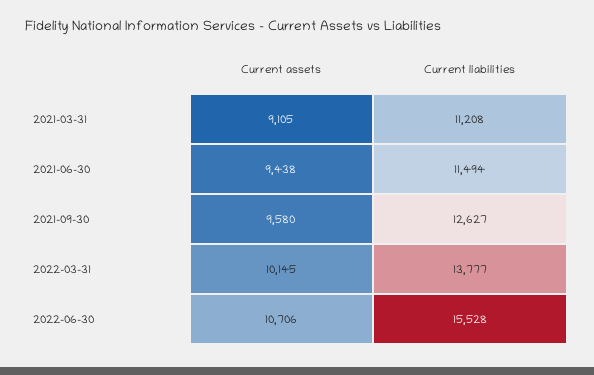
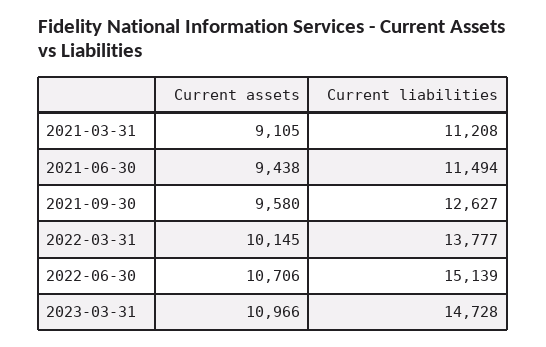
Current liabilities, 2022-06-30: 15528 -> 15139
Current assets, 2023-03-31: none -> 10966
Current liabilities, 2023-03-31: none -> 14728

